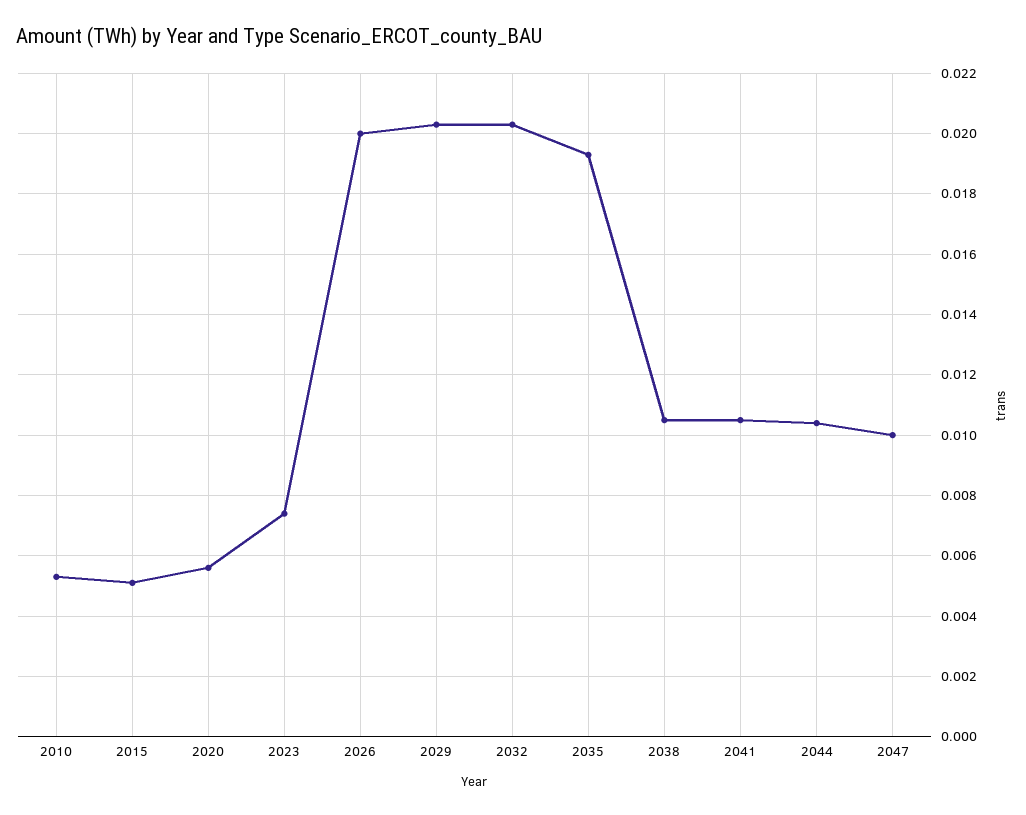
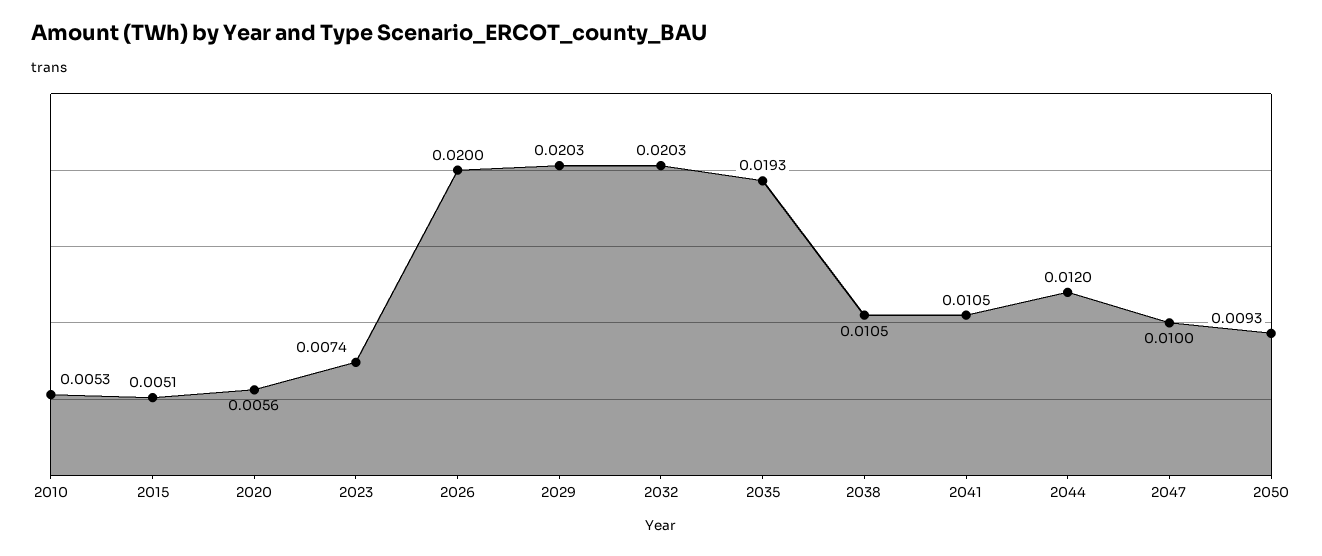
2044: 0.0105 -> 0.012
2050: none -> 0.0093

